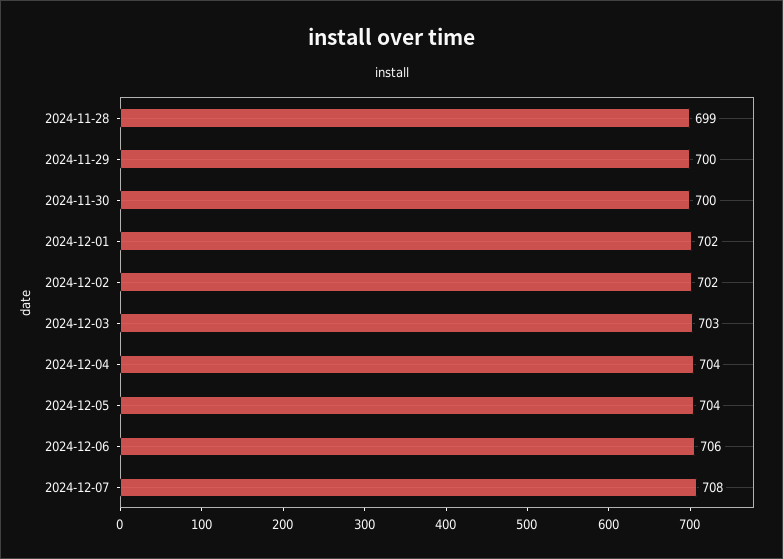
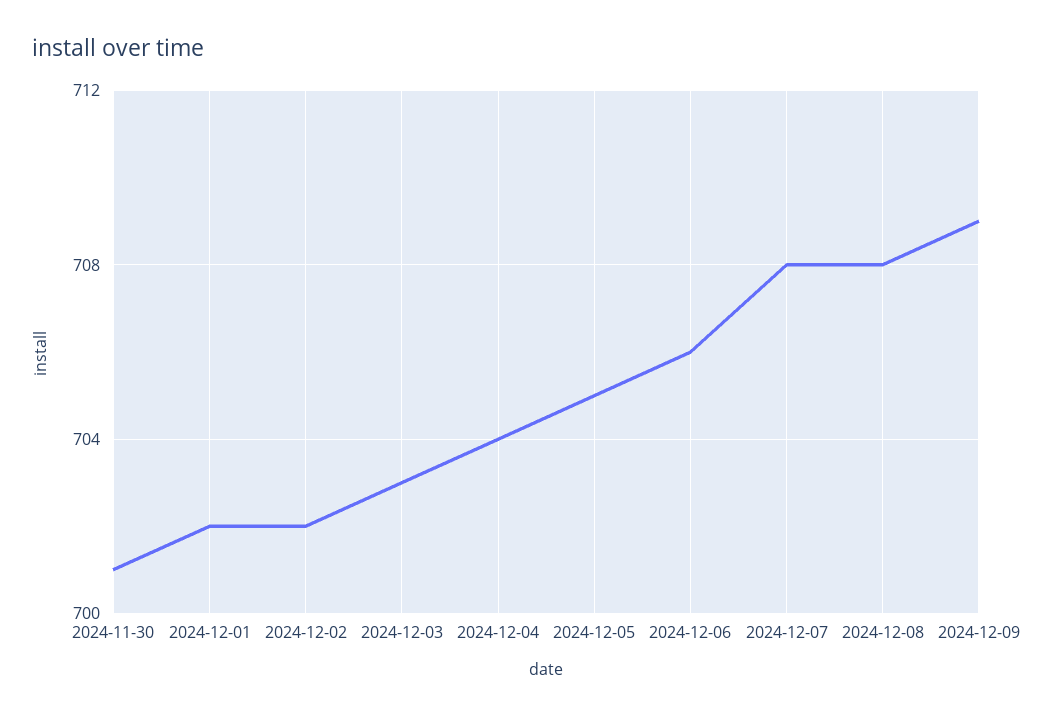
2024-11-28: 699 -> none
2024-11-29: 700 -> none
2024-11-30: 700 -> 701
2024-12-05: 704 -> 705
2024-12-08: none -> 708
2024-12-09: none -> 709

